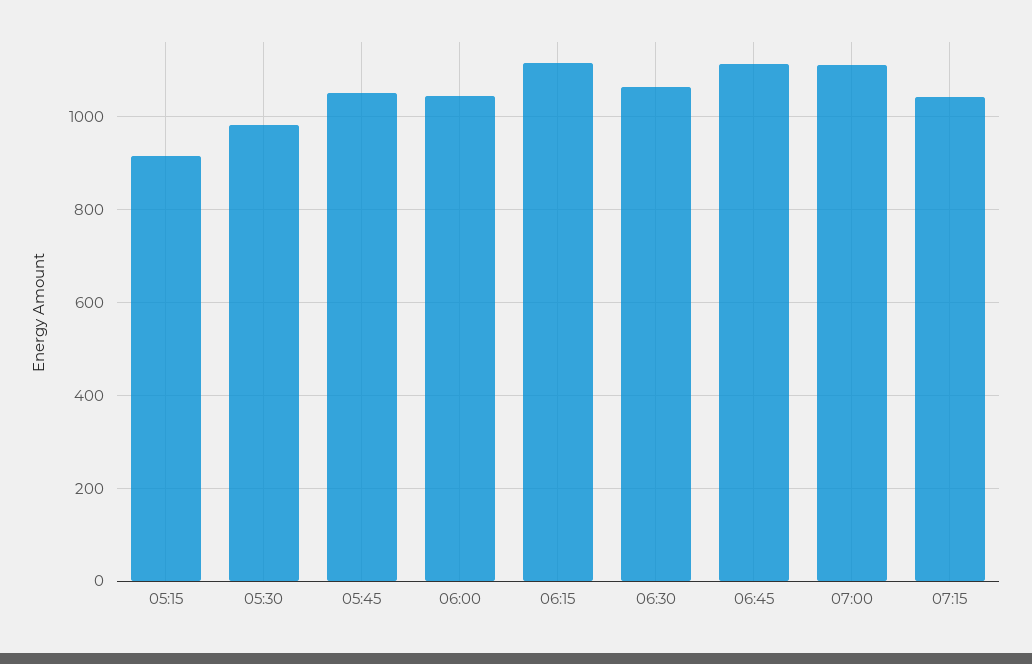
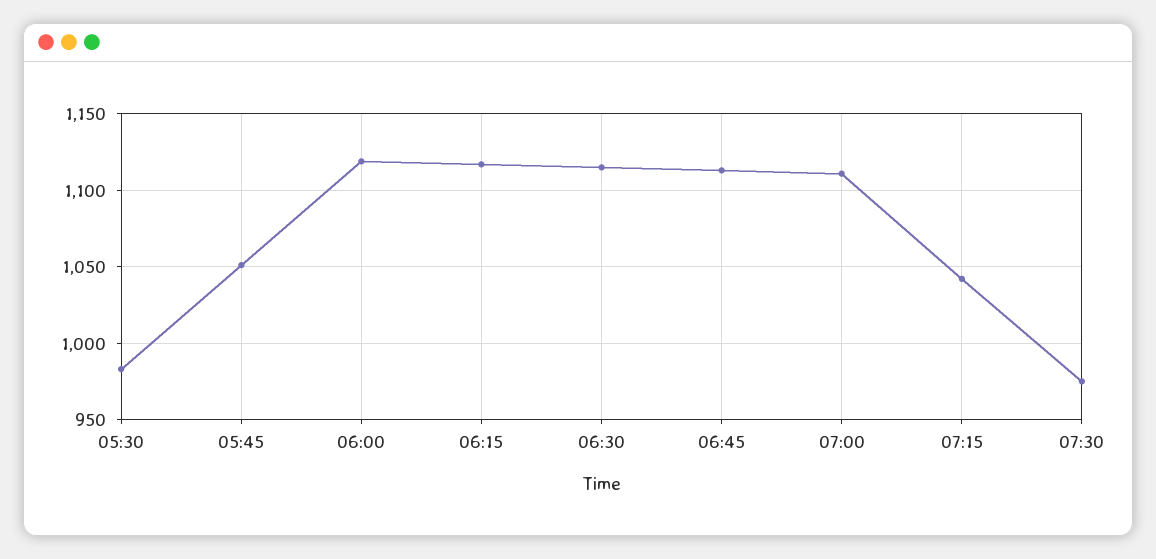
05:15: 920 -> none
06:00: 1040 -> 1120
06:30: 1060 -> 1115
07:30: none -> 975

